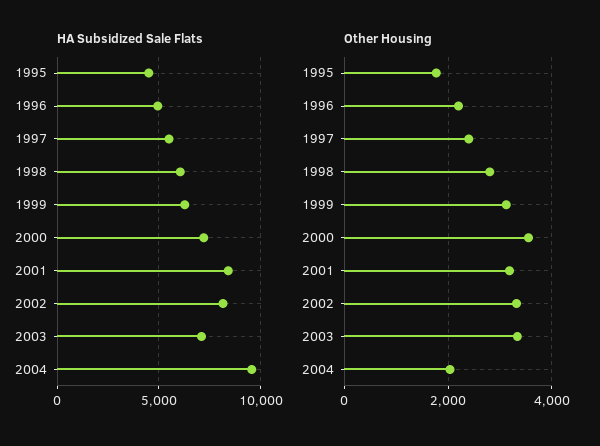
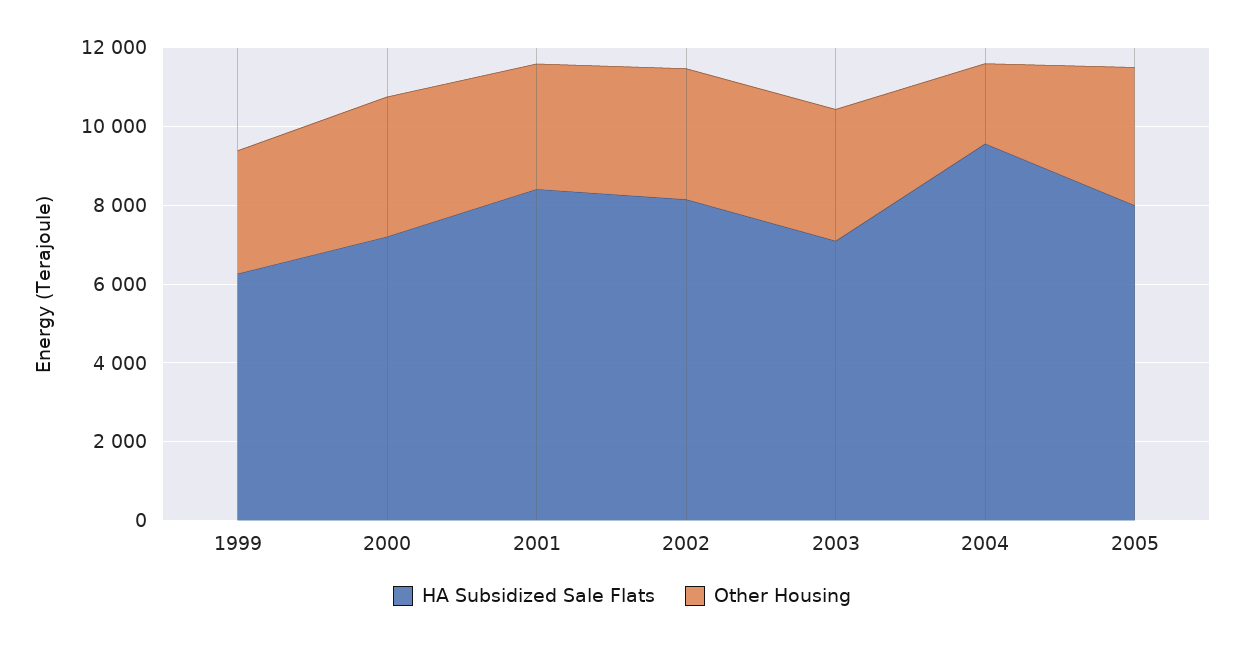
HA Subsidized Sale Flats, 1995: 4500 -> none
HA Subsidized Sale Flats, 1996: 5000 -> none
HA Subsidized Sale Flats, 1997: 5500 -> none
HA Subsidized Sale Flats, 1998: 6000 -> none
Other Housing, 1995: 1800 -> none
Other Housing, 1996: 2200 -> none
Other Housing, 1997: 2400 -> none
Other Housing, 1998: 2800 -> none
HA Subsidized Sale Flats, 2005: none -> 8000
Other Housing, 2005: none -> 3500

